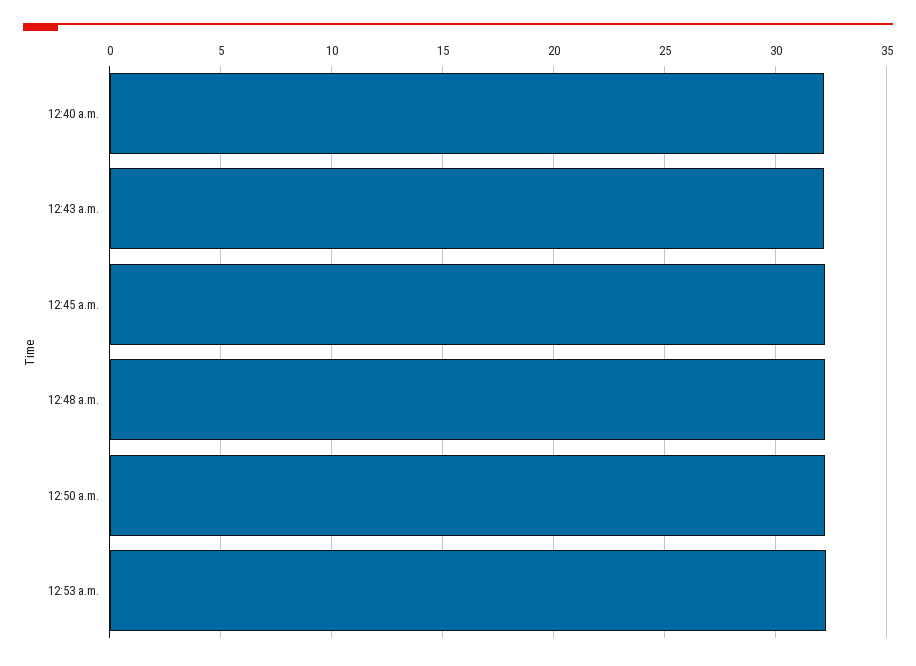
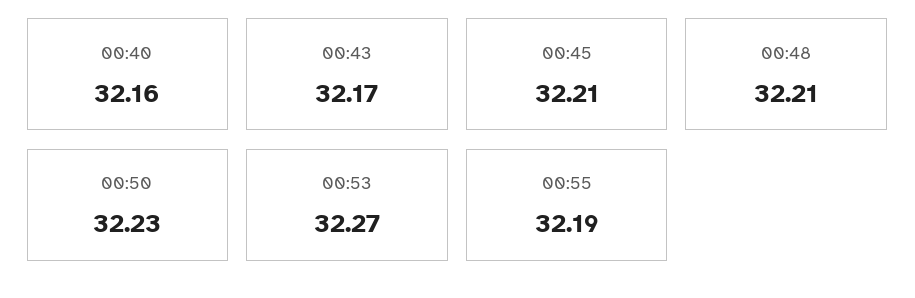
00:55: none -> 32.19

